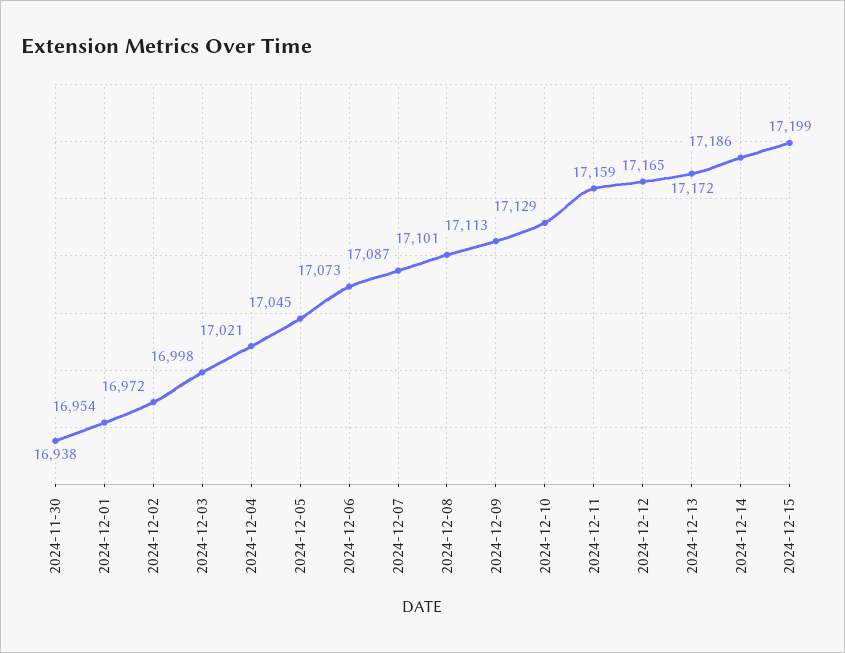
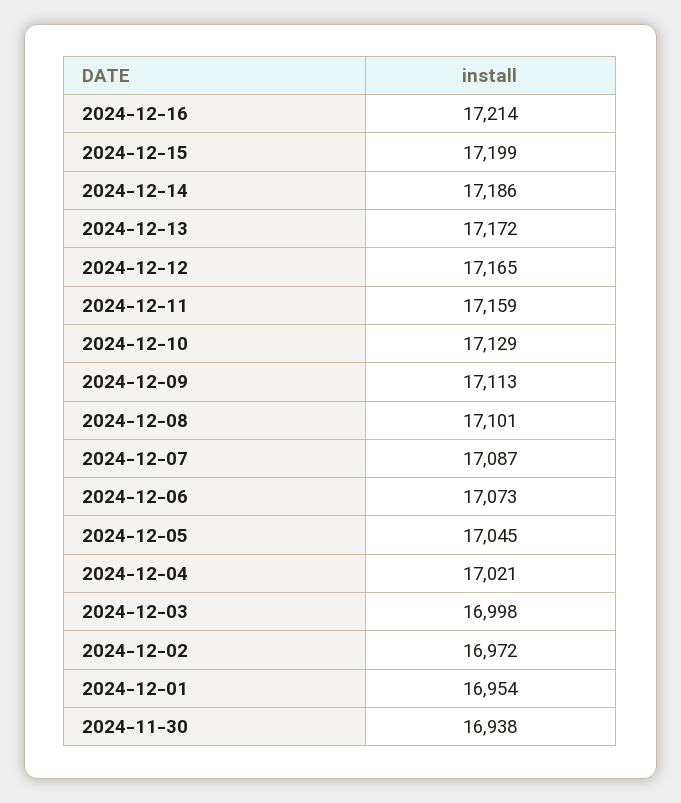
2024-12-16: none -> 17214

